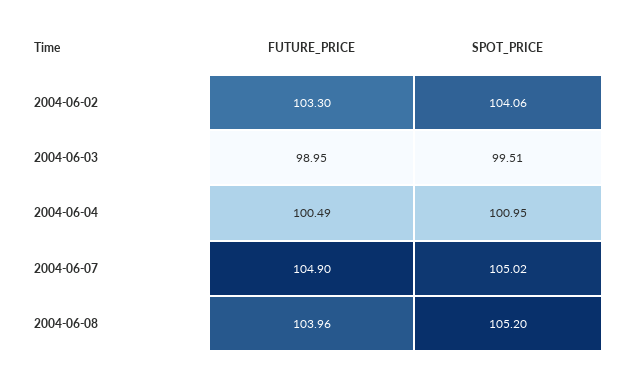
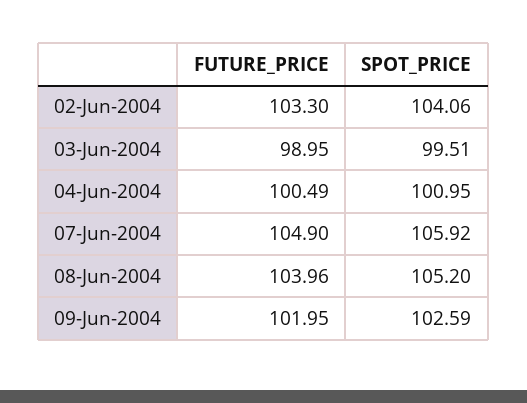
SPOT_PRICE, 2004-06-07: 105.02 -> 105.92
FUTURE_PRICE, 09-Jun-2004: none -> 101.95
SPOT_PRICE, 09-Jun-2004: none -> 102.59

